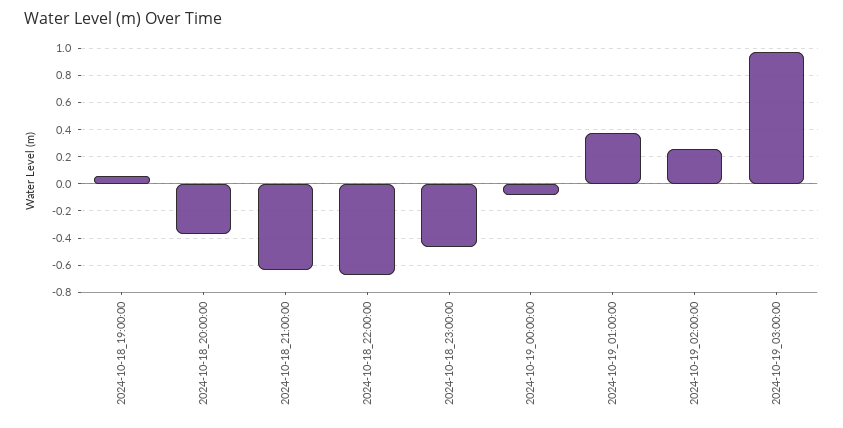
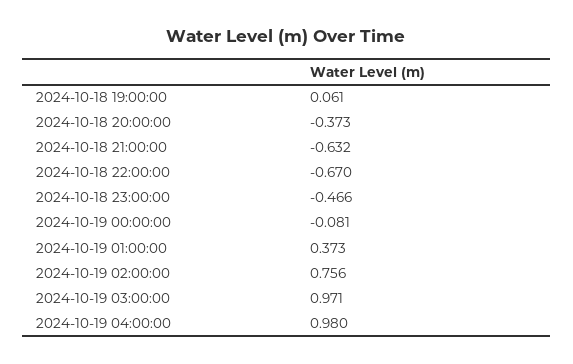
2024-10-19_02:00:00: 0.25 -> 0.756
2024-10-19 04:00:00: none -> 0.98

